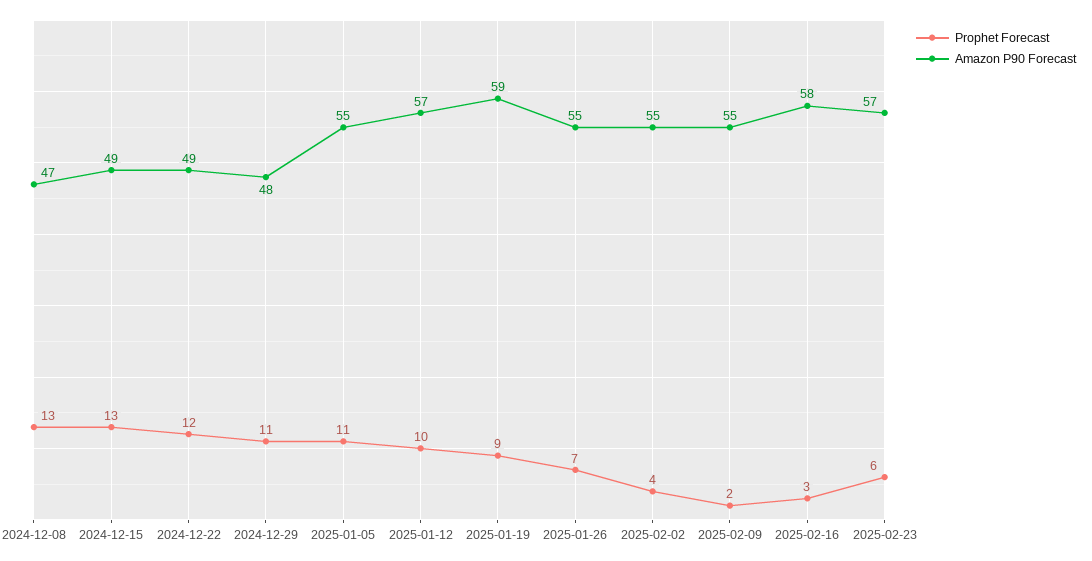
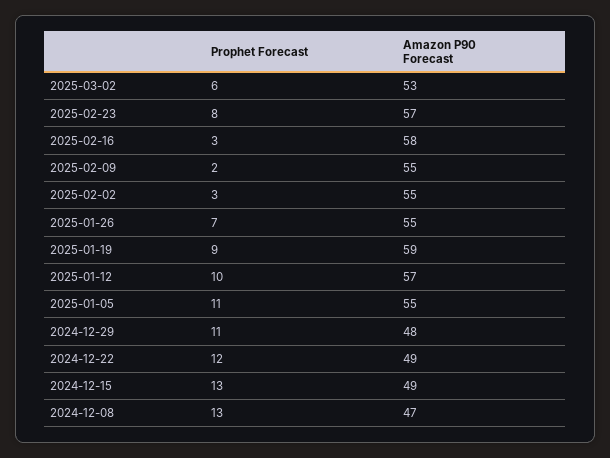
Prophet Forecast, 2025-02-02: 4 -> 3
Prophet Forecast, 2025-02-23: 6 -> 8
Prophet Forecast, 2025-03-02: none -> 6
Amazon P90 Forecast, 2025-03-02: none -> 53

